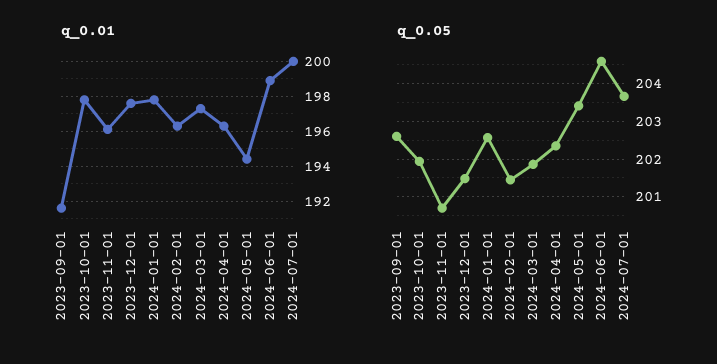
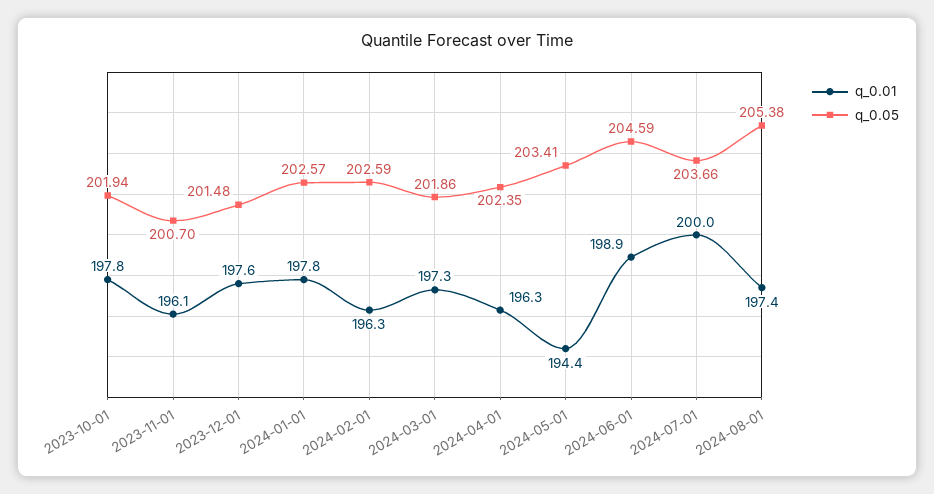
q_0.01, 2023-09-01: 191.5 -> none
q_0.05, 2023-09-01: 202.6 -> none
q_0.05, 2024-02-01: 201.4 -> 202.59
q_0.01, 2024-08-01: none -> 197.4
q_0.05, 2024-08-01: none -> 205.38

